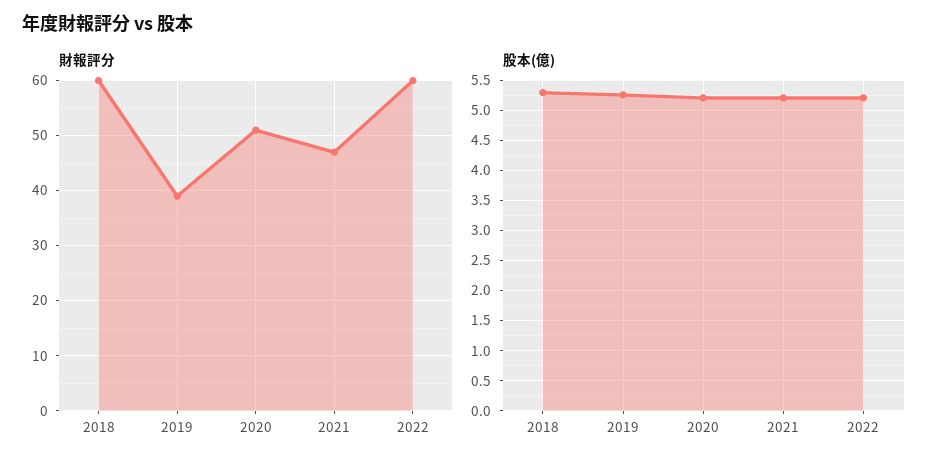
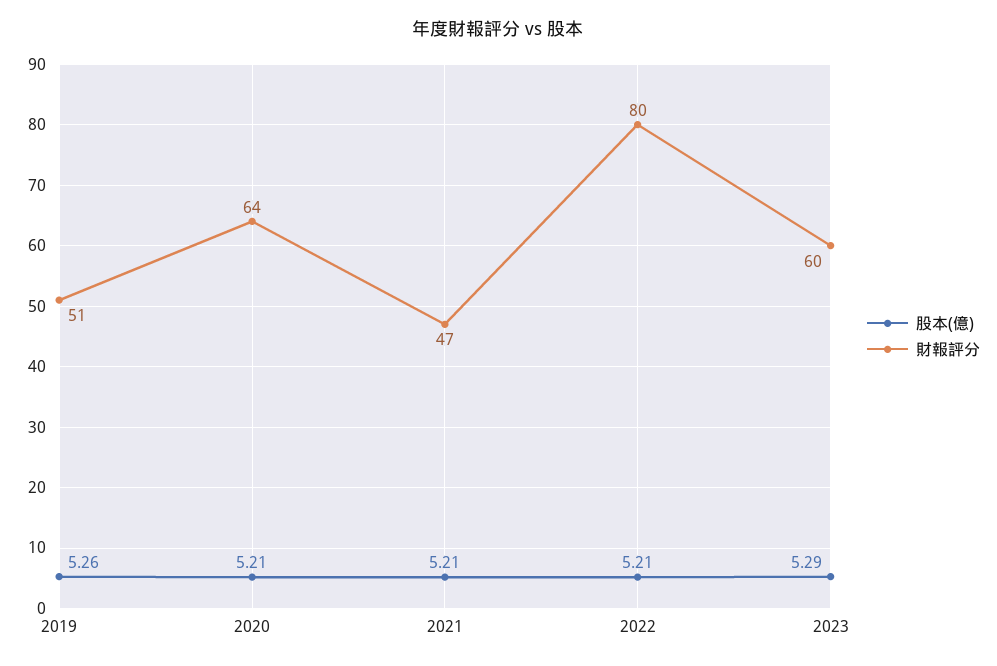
財報評分, 2018: 60 -> none
財報評分, 2019: 40 -> 51
財報評分, 2020: 50 -> 64
財報評分, 2022: 60 -> 80
股本(億), 2018: 5.3 -> none
股本(億), 2023: none -> 5.29
財報評分, 2023: none -> 60

